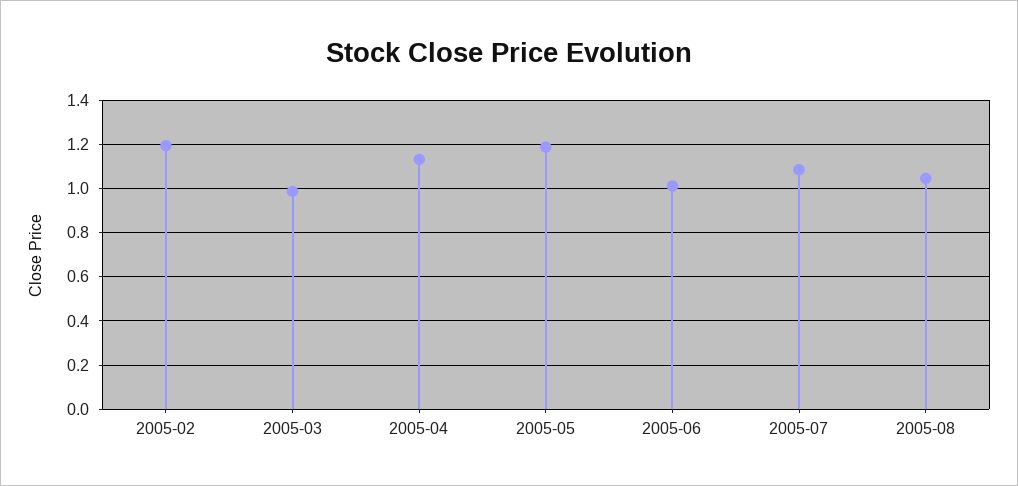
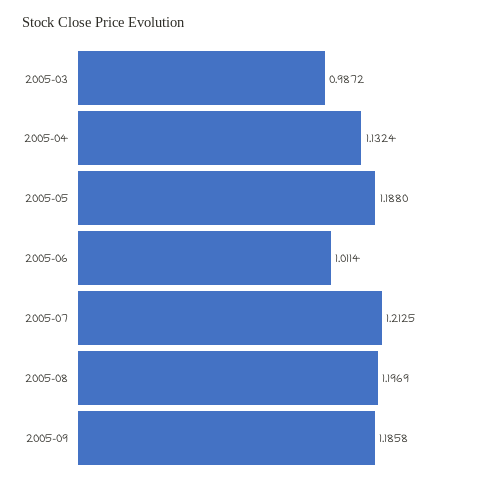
2005-02: 1.2 -> none
2005-07: 1.1 -> 1.2125
2005-08: 1.05 -> 1.1969
2005-09: none -> 1.1858

